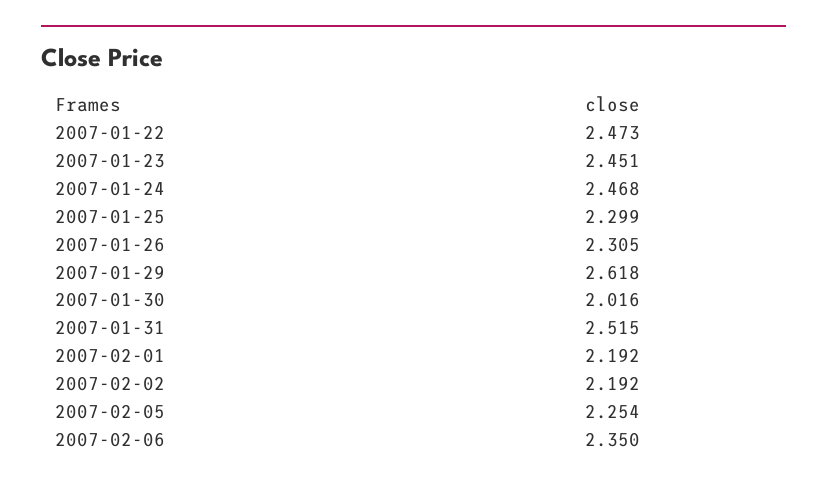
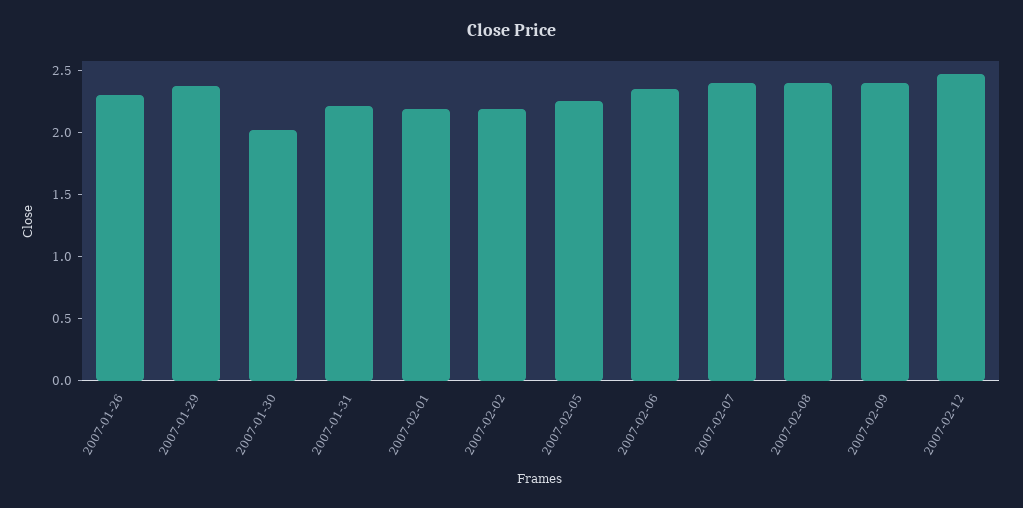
2007-01-22: 2.473 -> none
2007-01-23: 2.451 -> none
2007-01-24: 2.468 -> none
2007-01-25: 2.299 -> none
2007-01-29: 2.618 -> 2.4
2007-01-31: 2.515 -> 2.2
2007-02-07: none -> 2.4
2007-02-08: none -> 2.4
2007-02-09: none -> 2.4
2007-02-12: none -> 2.5

